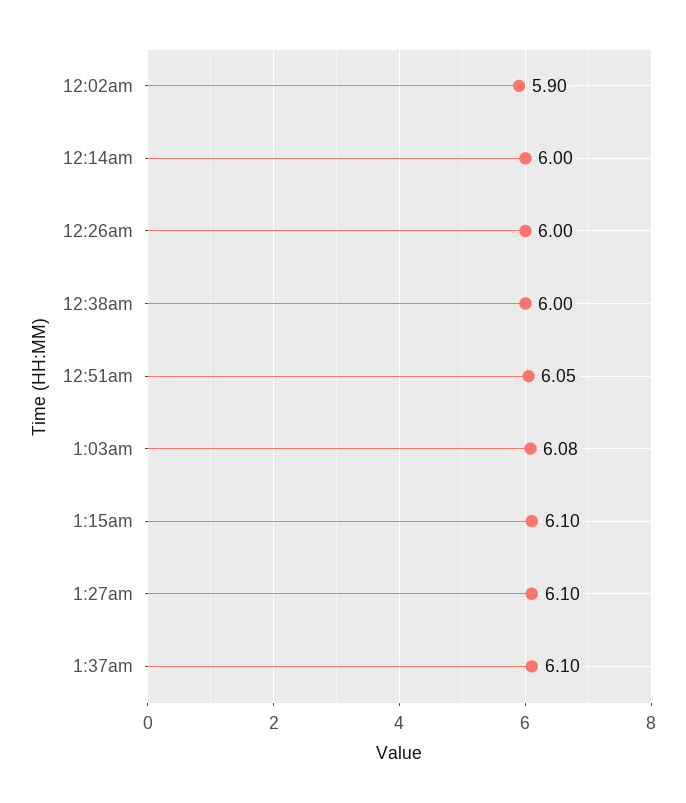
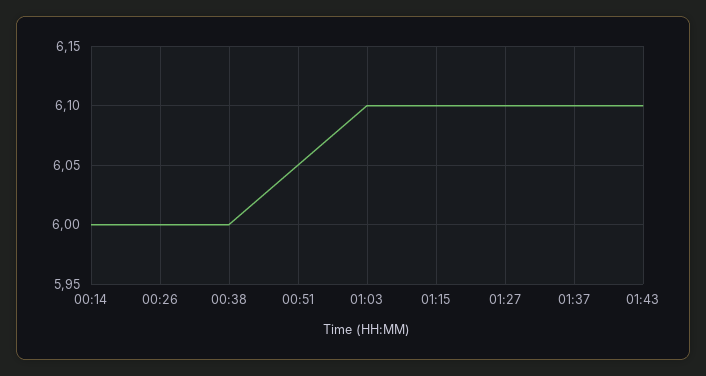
12:02am: 5.9 -> none
1:03am: 6.08 -> 6.1
01:43: none -> 6.1

